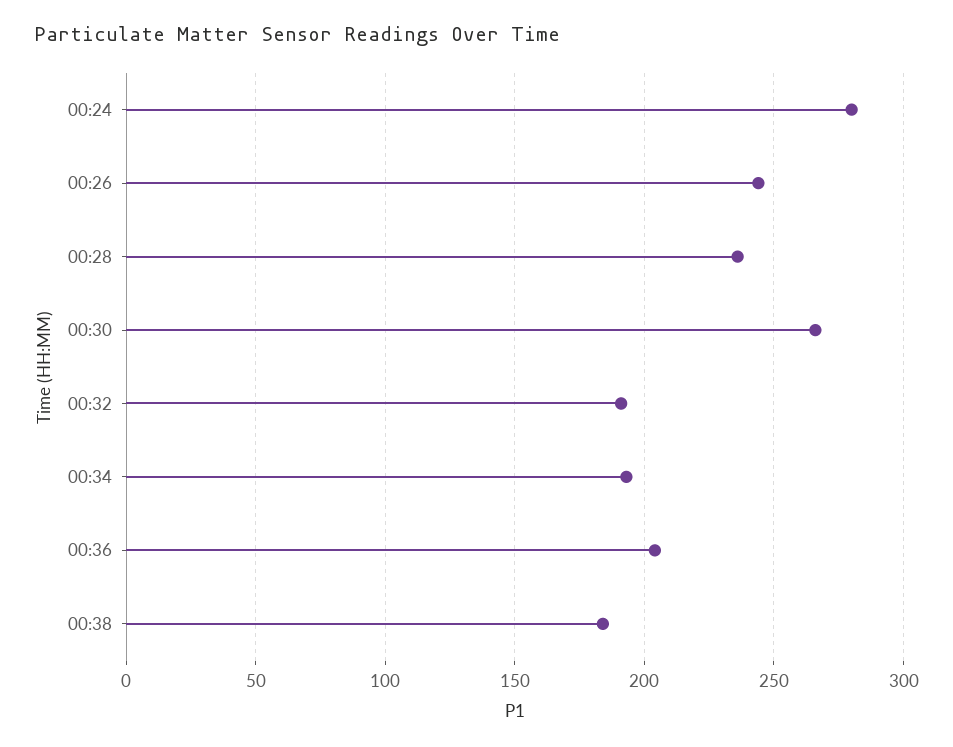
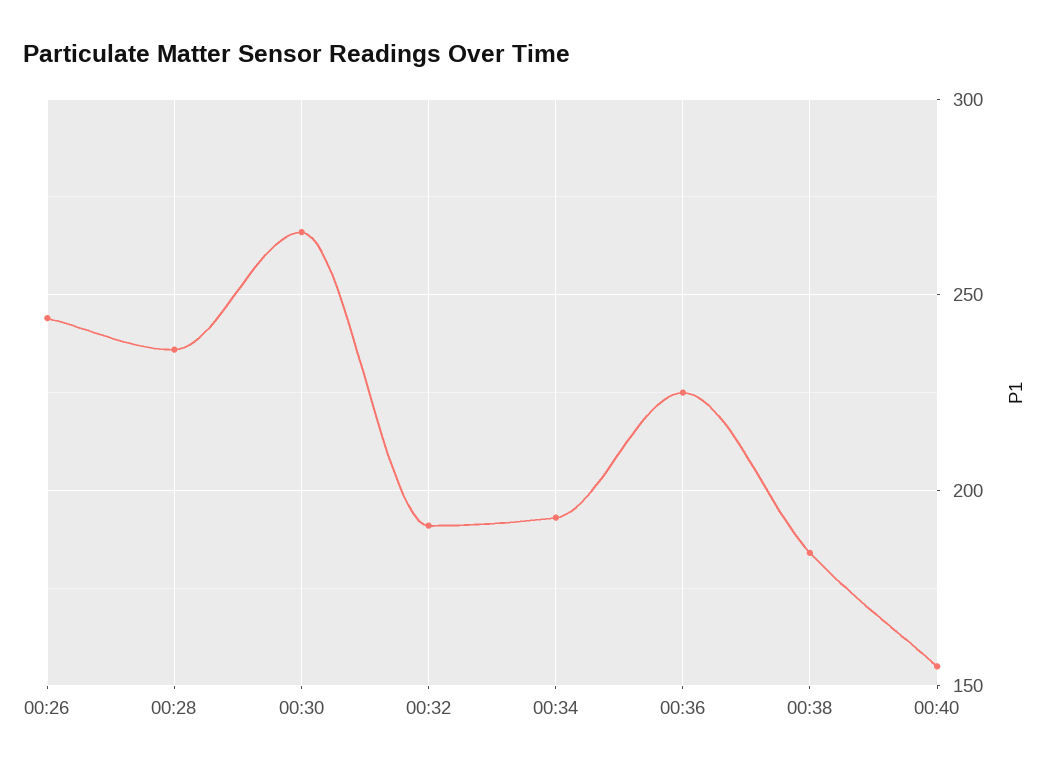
00:24: 280 -> none
00:36: 205 -> 225
00:40: none -> 155

